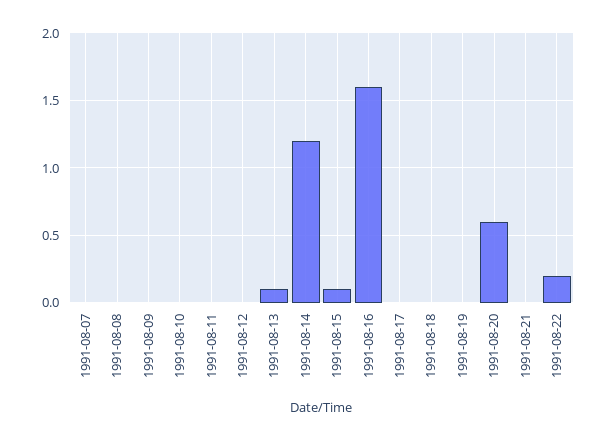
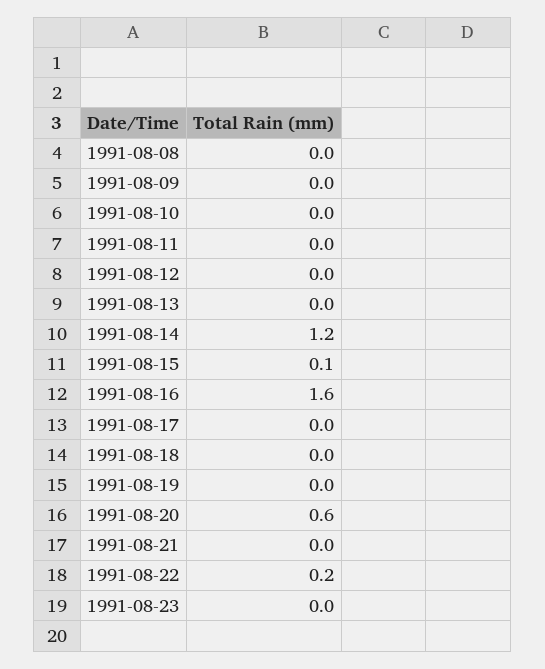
1991-08-07: 0 -> none
1991-08-13: 0.1 -> 0
1991-08-23: none -> 0

